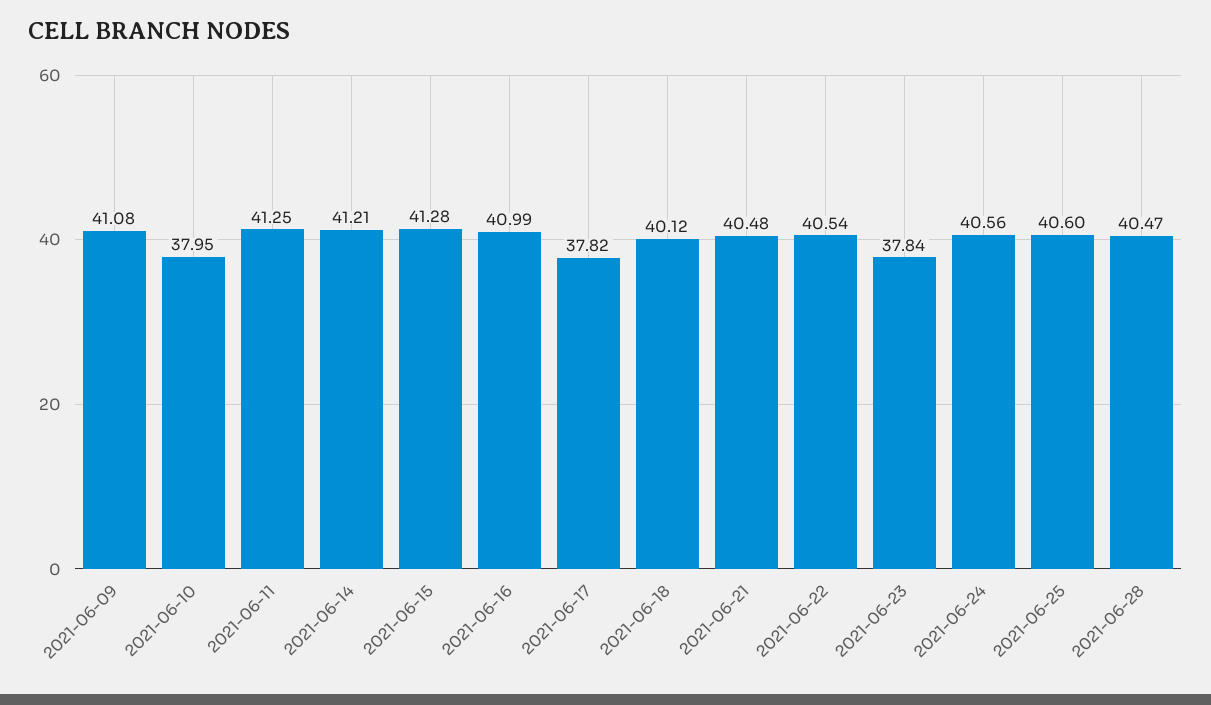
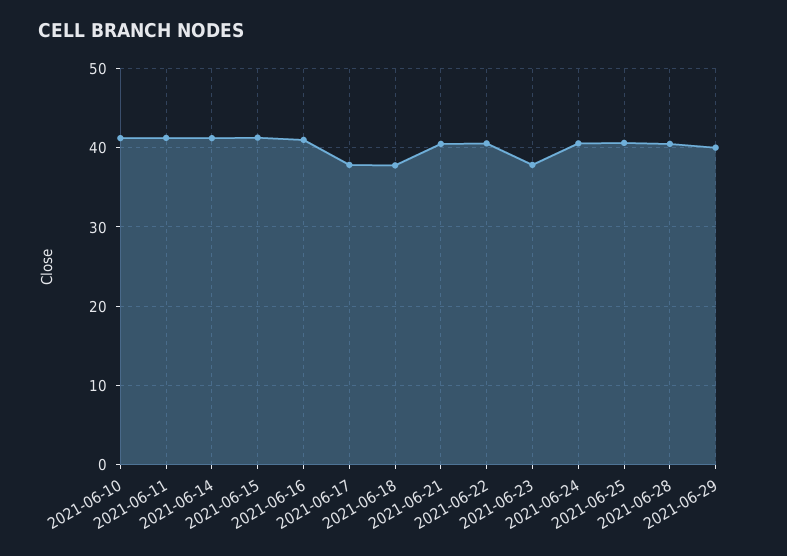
2021-06-09: 41.08 -> none
2021-06-10: 37.95 -> 41
2021-06-18: 40.12 -> 38
2021-06-29: none -> 40

